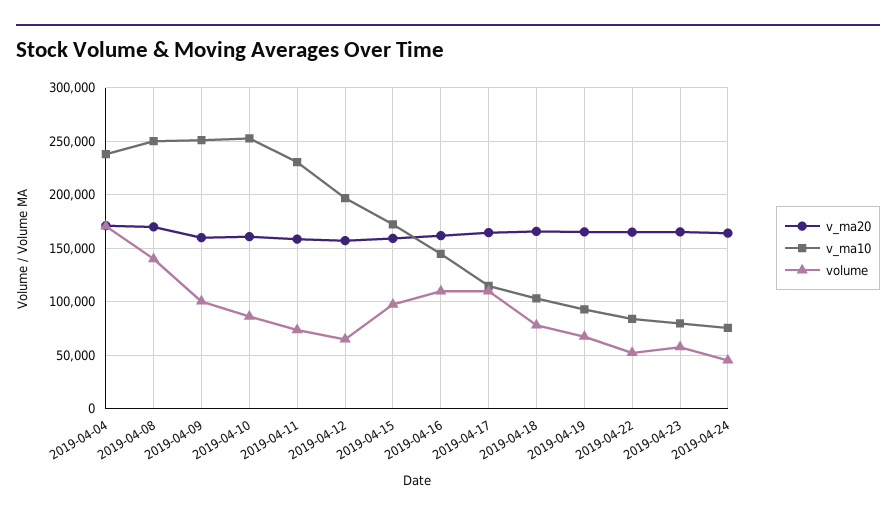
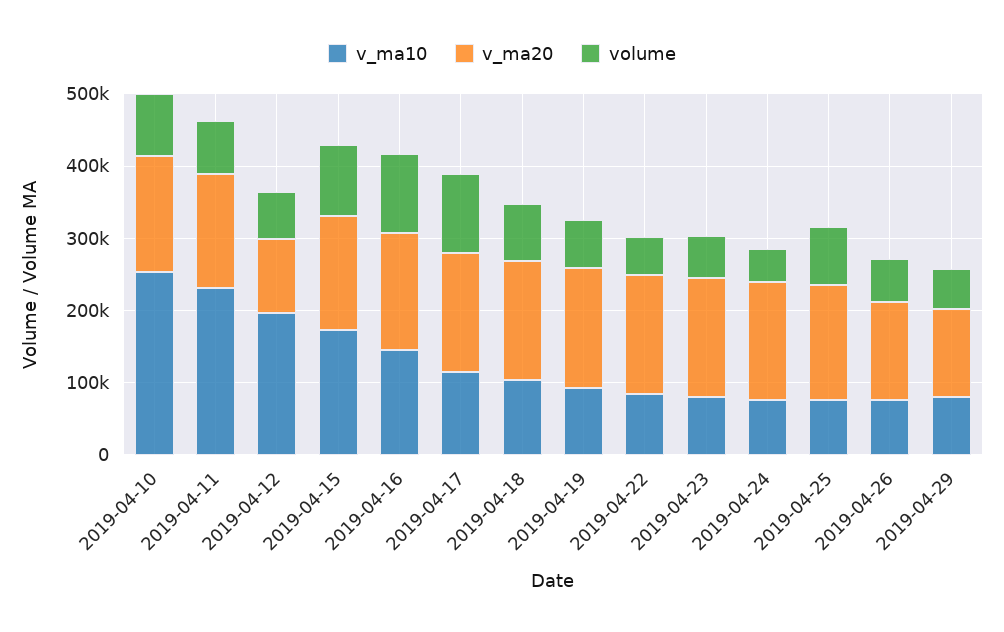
v_ma20, 2019-04-04: 170000 -> none
v_ma10, 2019-04-04: 240000 -> none
volume, 2019-04-04: 170000 -> none
v_ma20, 2019-04-08: 170000 -> none
v_ma10, 2019-04-08: 250000 -> none
volume, 2019-04-08: 140000 -> none
v_ma20, 2019-04-09: 160000 -> none
v_ma10, 2019-04-09: 250000 -> none
volume, 2019-04-09: 100000 -> none
v_ma20, 2019-04-12: 160000 -> 100000
v_ma10, 2019-04-25: none -> 80000
v_ma20, 2019-04-25: none -> 160000
volume, 2019-04-25: none -> 80000
v_ma10, 2019-04-26: none -> 80000
v_ma20, 2019-04-26: none -> 140000
volume, 2019-04-26: none -> 60000
v_ma10, 2019-04-29: none -> 80000
v_ma20, 2019-04-29: none -> 120000
volume, 2019-04-29: none -> 60000

